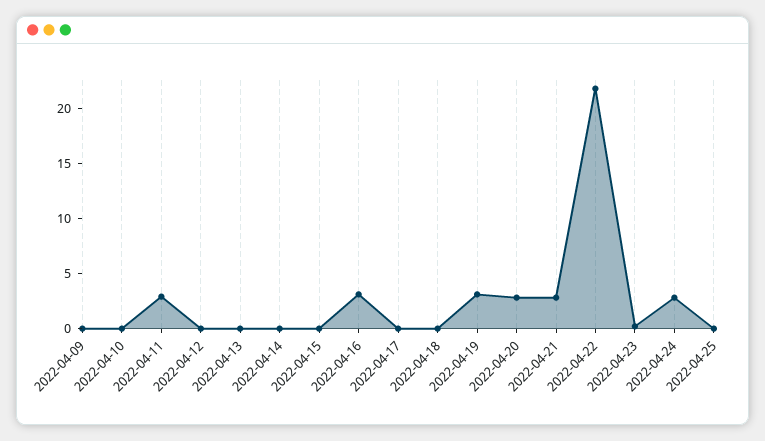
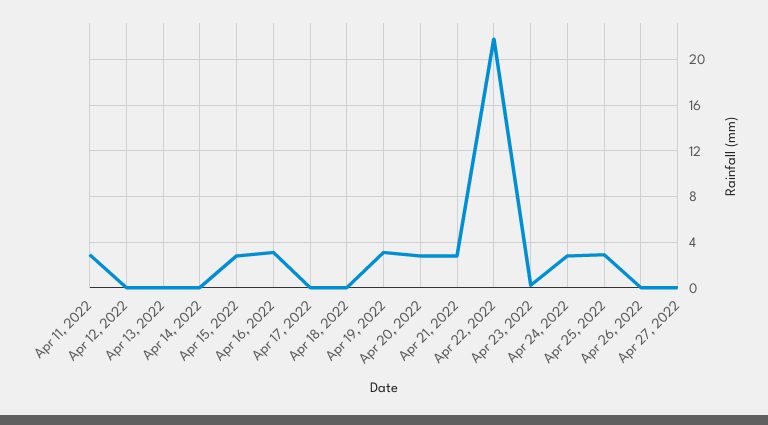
2022-04-09: 0 -> none
2022-04-10: 0 -> none
2022-04-15: 0 -> 3
2022-04-25: 0 -> 3
Apr 26, 2022: none -> 0
Apr 27, 2022: none -> 0

